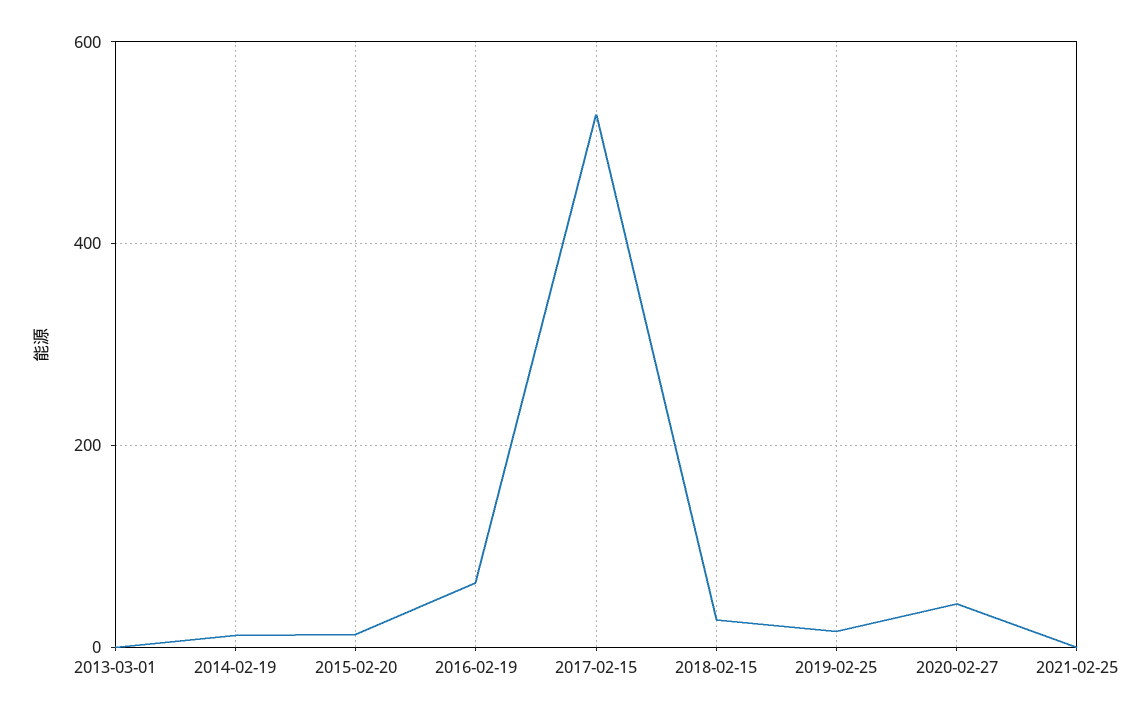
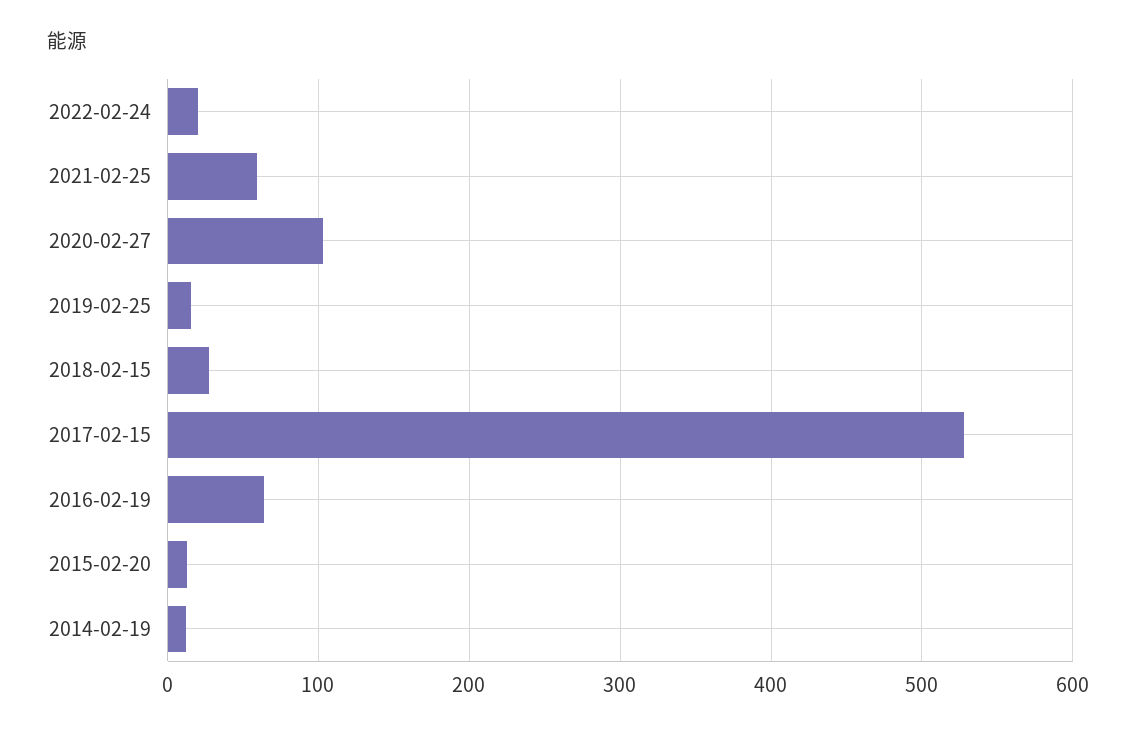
2013-03-01: 0 -> none
2020-02-27: 40 -> 100
2021-02-25: 0 -> 60
2022-02-24: none -> 20

